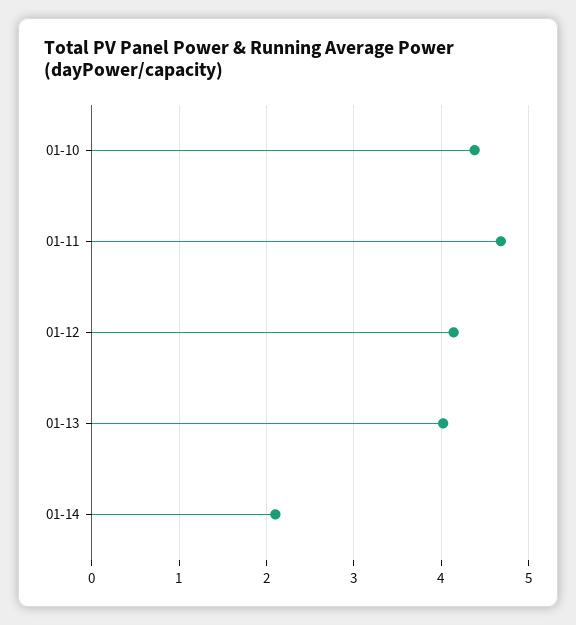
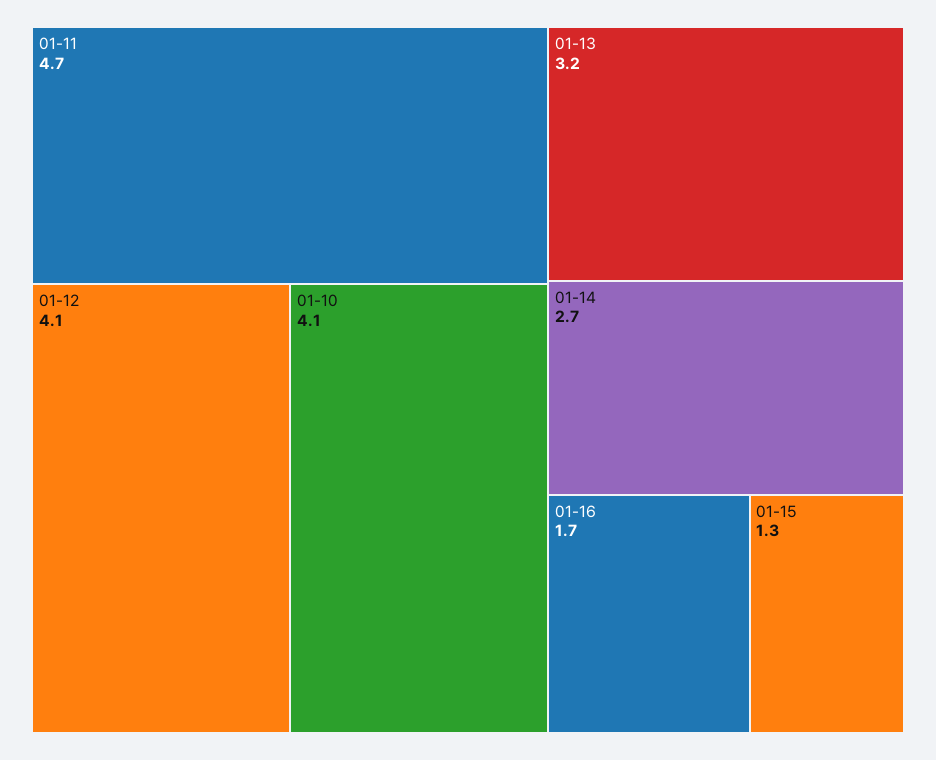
01-10: 4.4 -> 4.1
01-13: 4 -> 3.2
01-14: 2.1 -> 2.7
01-16: none -> 1.7
01-15: none -> 1.3

